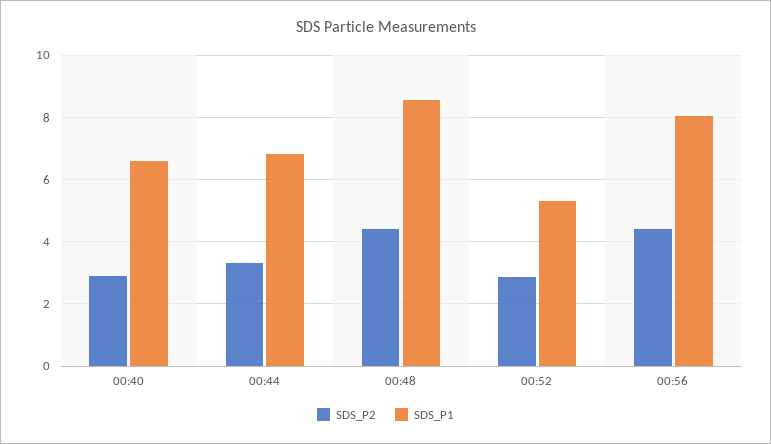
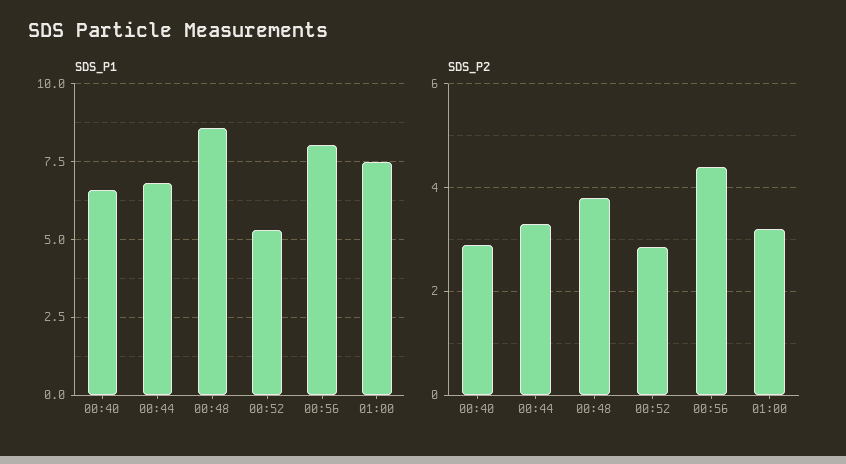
SDS_P2, 00:48: 4.4 -> 3.8
SDS_P1, 01:00: none -> 7.5
SDS_P2, 01:00: none -> 3.2

